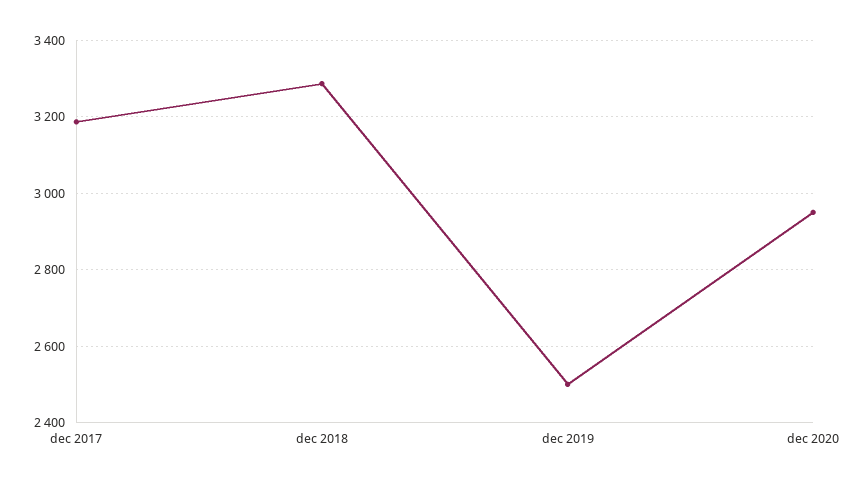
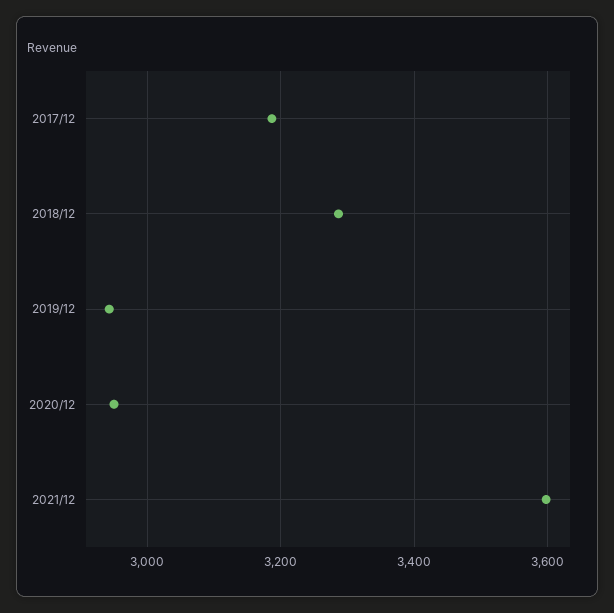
dec 2019: 2500 -> 2940
2021/12: none -> 3600

